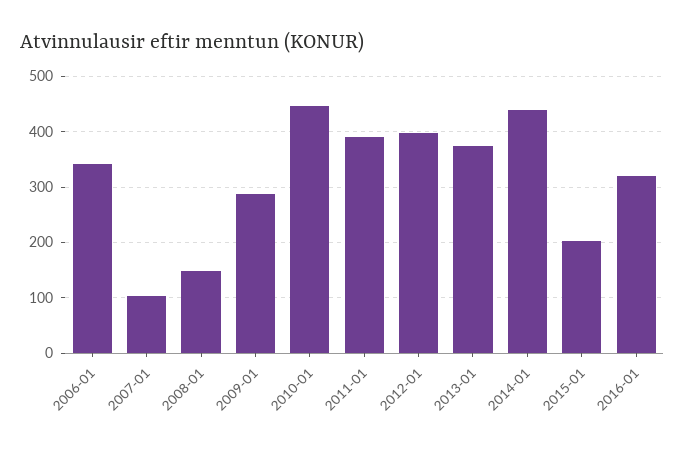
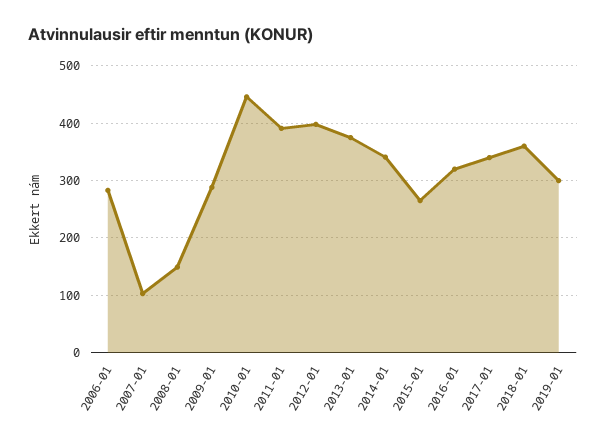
2006-01: 340 -> 280
2014-01: 440 -> 340
2015-01: 200 -> 260
2017-01: none -> 340
2018-01: none -> 360
2019-01: none -> 300

